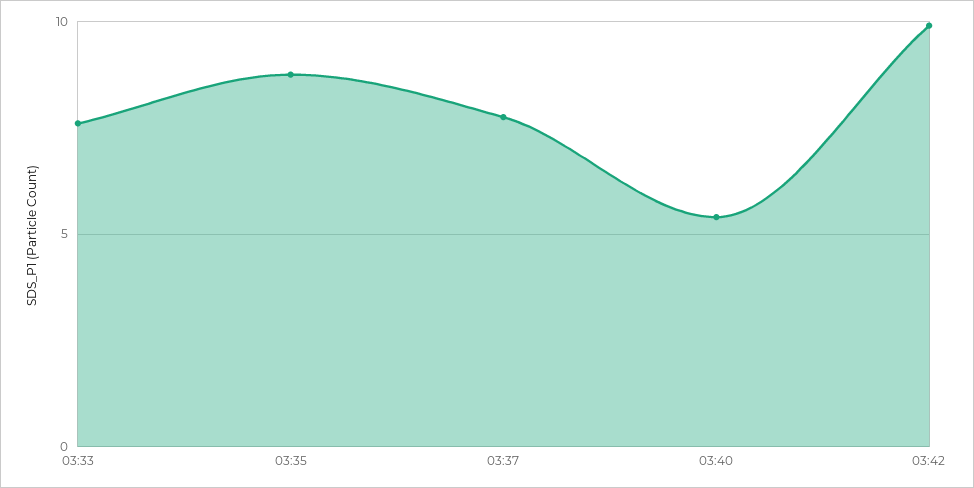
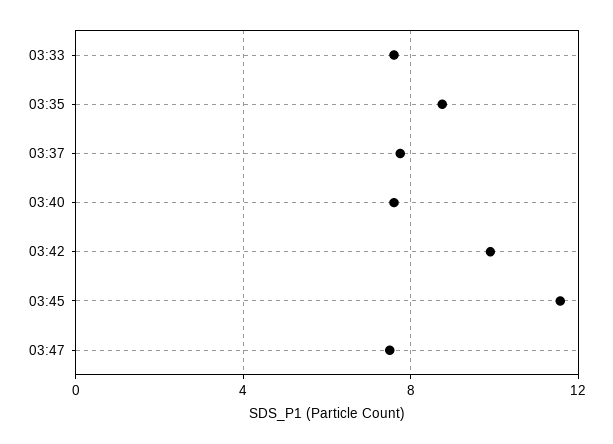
03:40: 5.5 -> 7.5
03:45: none -> 11.5
03:47: none -> 7.5

